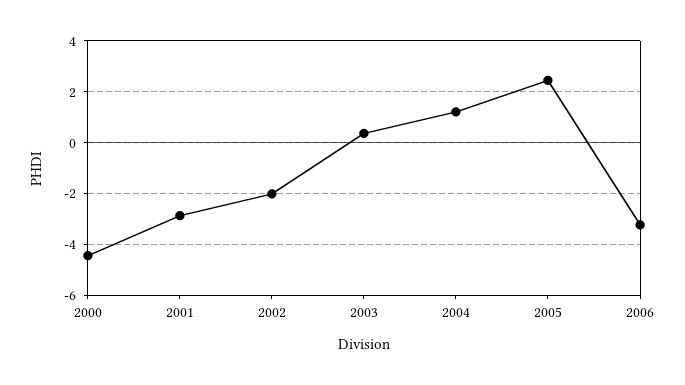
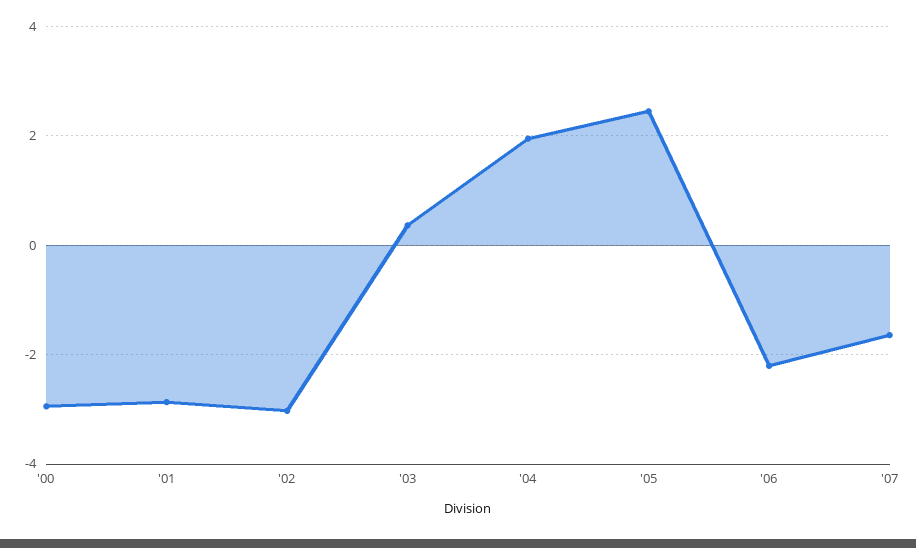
2000: -4.5 -> -3
2002: -2 -> -3
2004: 1.25 -> 2
2006: -3.25 -> -2.2
'07: none -> -1.6

